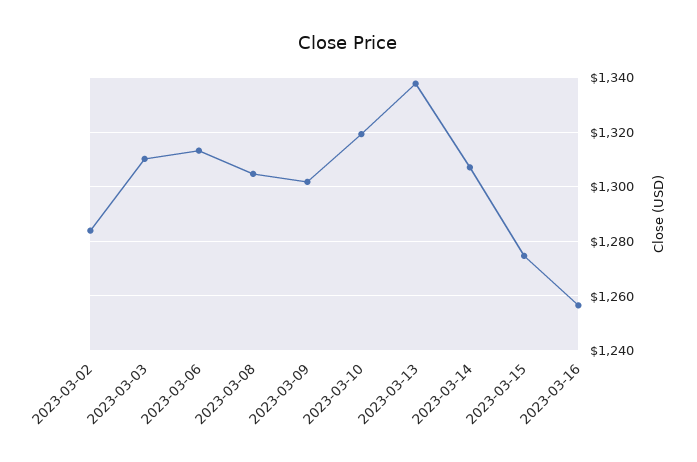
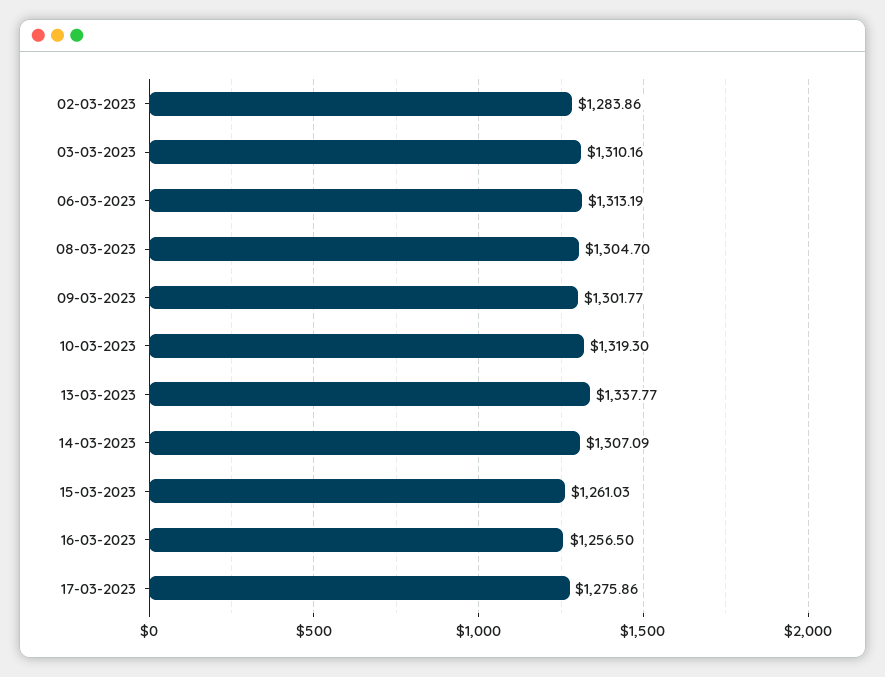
2023-03-15: 1275 -> 1261.03
17-03-2023: none -> 1275.86

